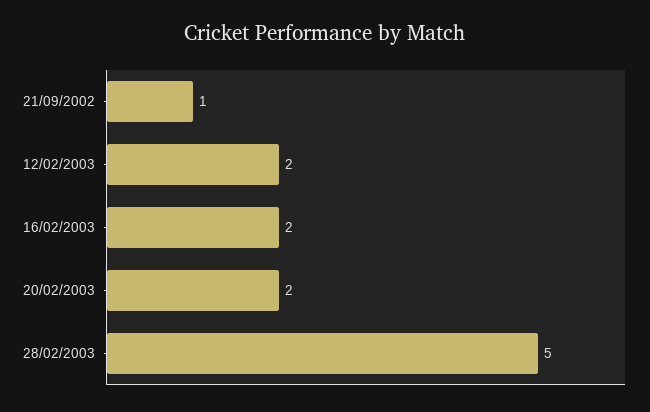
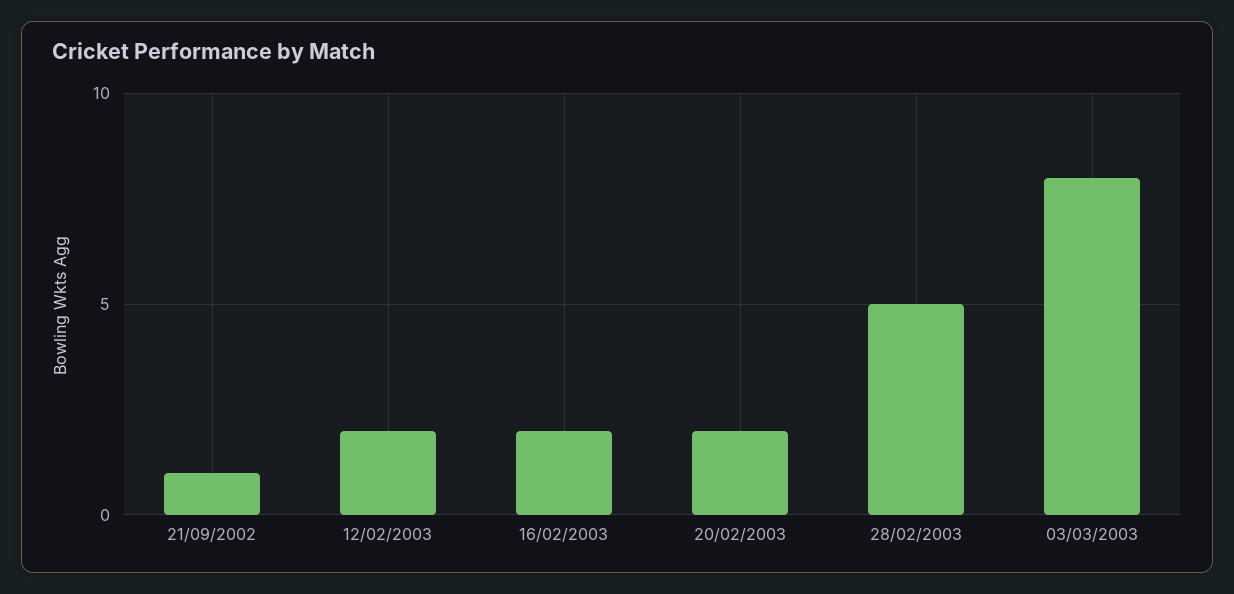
03/03/2003: none -> 8

